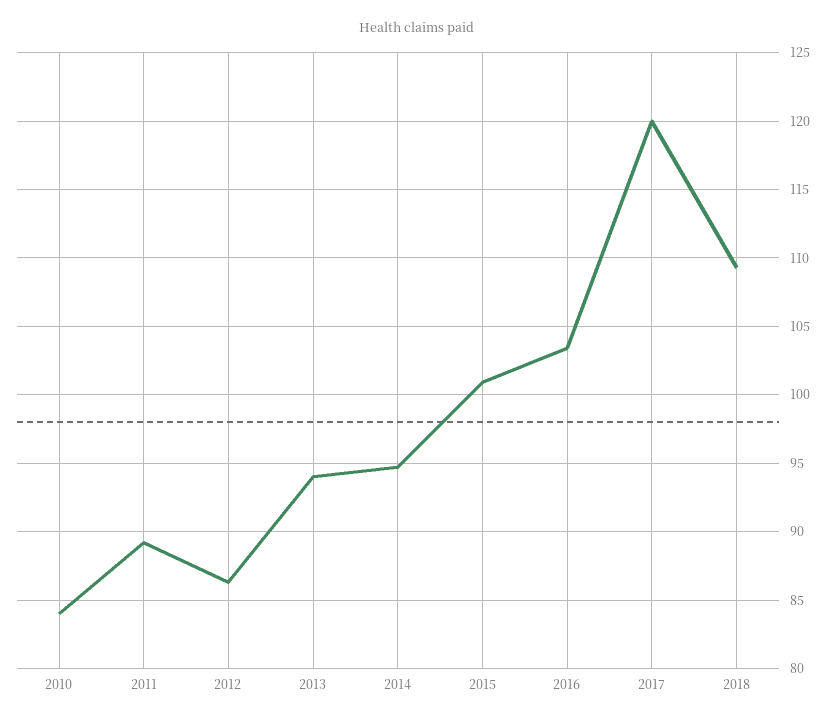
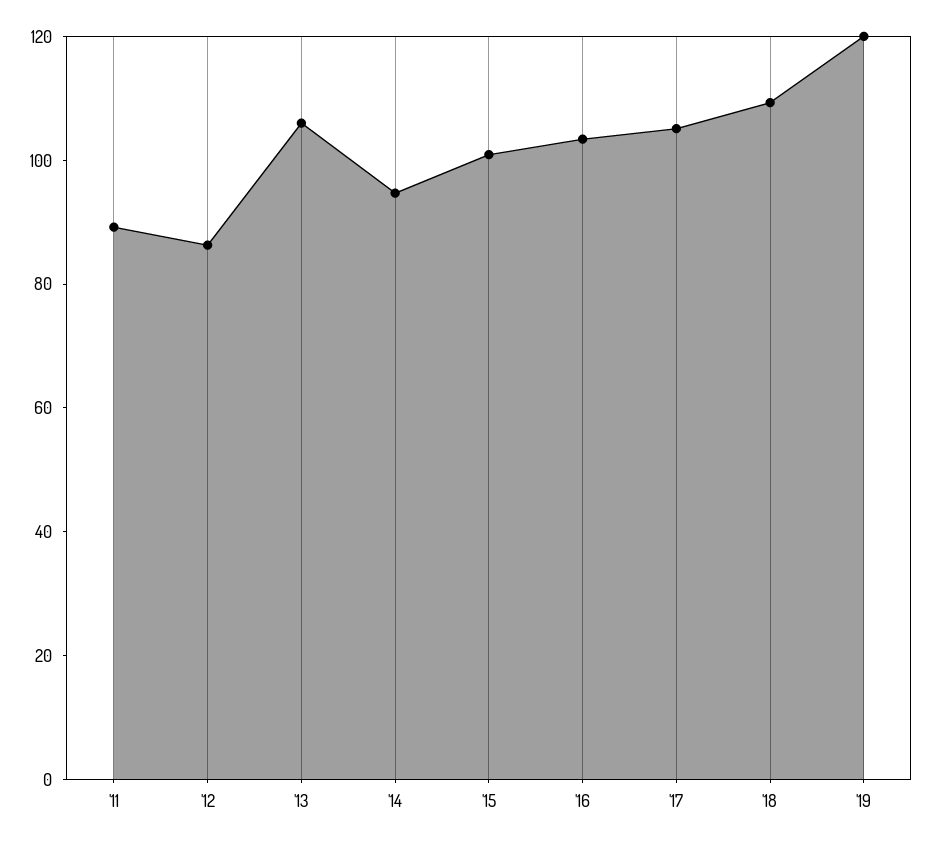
2010: 84 -> none
2013: 94 -> 105
2017: 120 -> 105
'19: none -> 120

